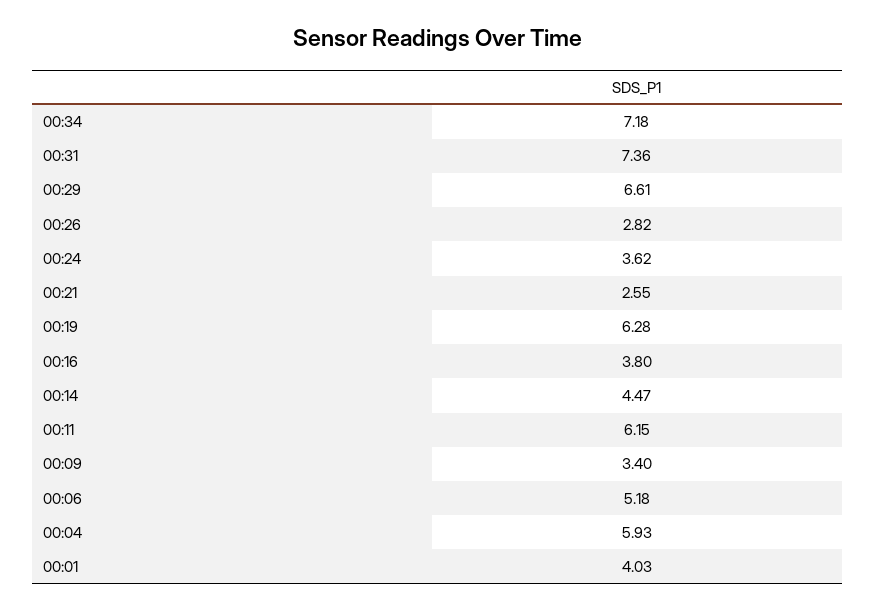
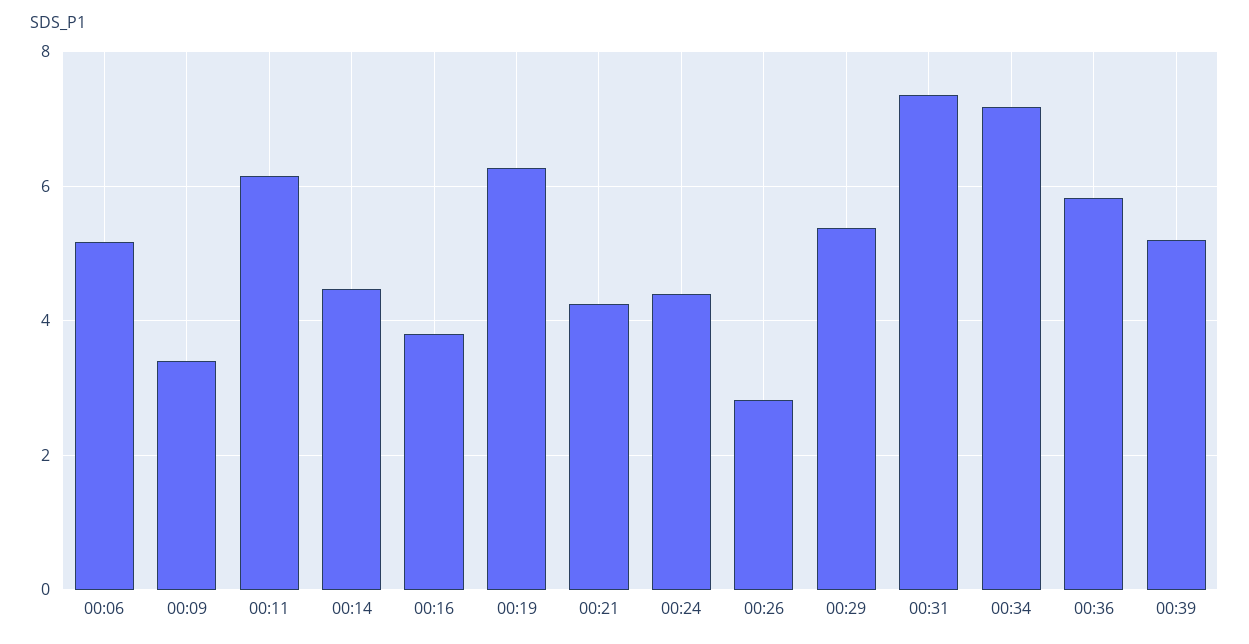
00:29: 6.61 -> 5.4
00:24: 3.62 -> 4.4
00:21: 2.55 -> 4.2
00:04: 5.93 -> none
00:01: 4.03 -> none
00:36: none -> 5.8
00:39: none -> 5.2

